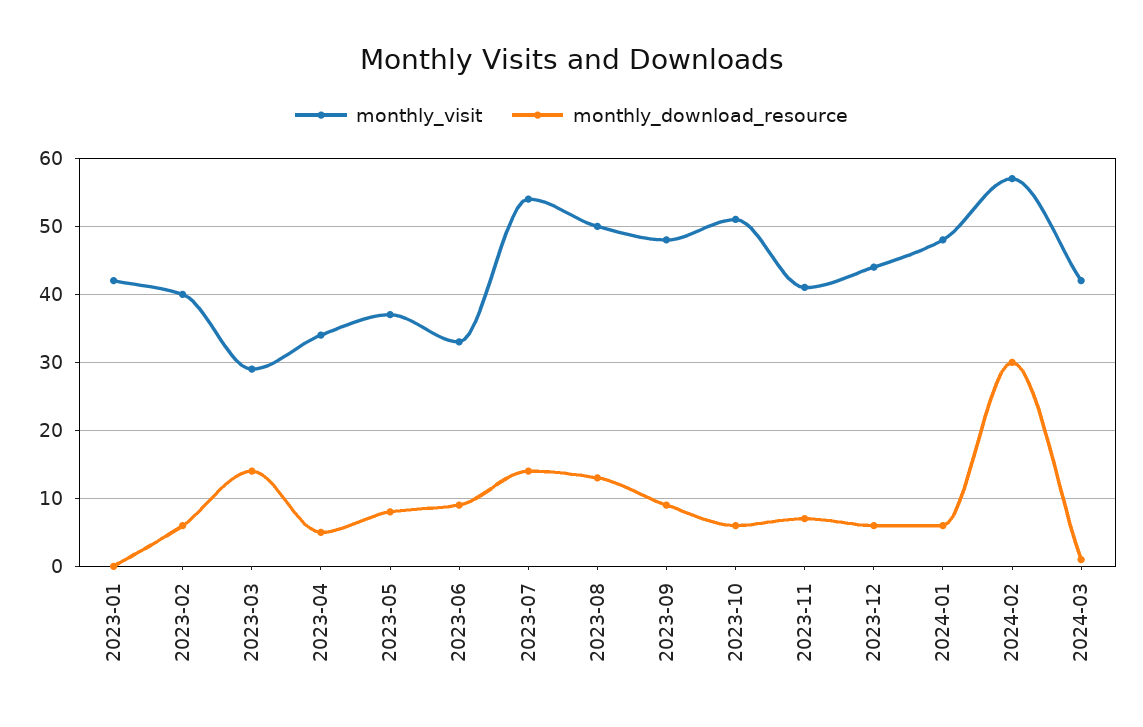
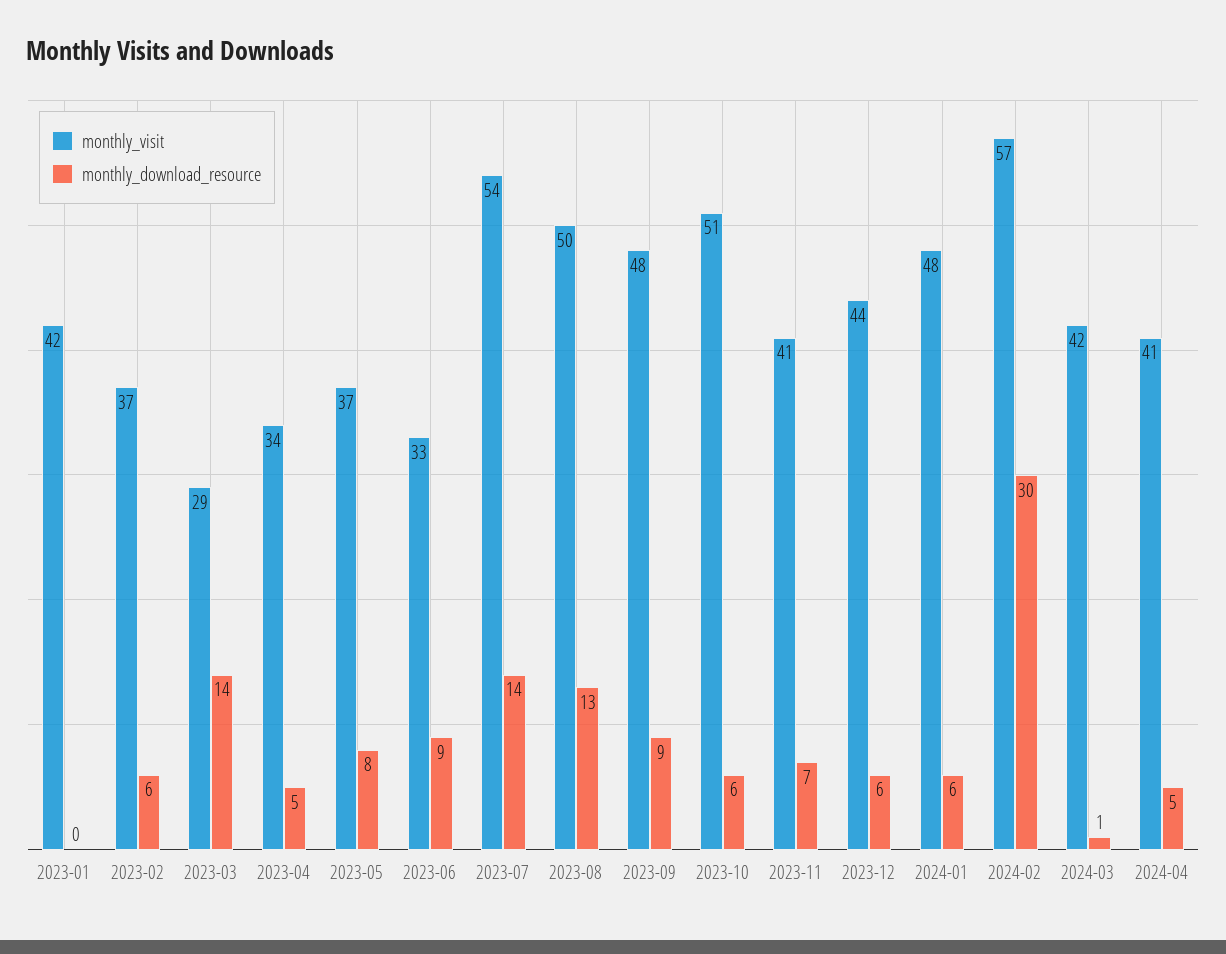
monthly_visit, 2023-02: 40 -> 37
monthly_visit, 2024-04: none -> 41
monthly_download_resource, 2024-04: none -> 5

